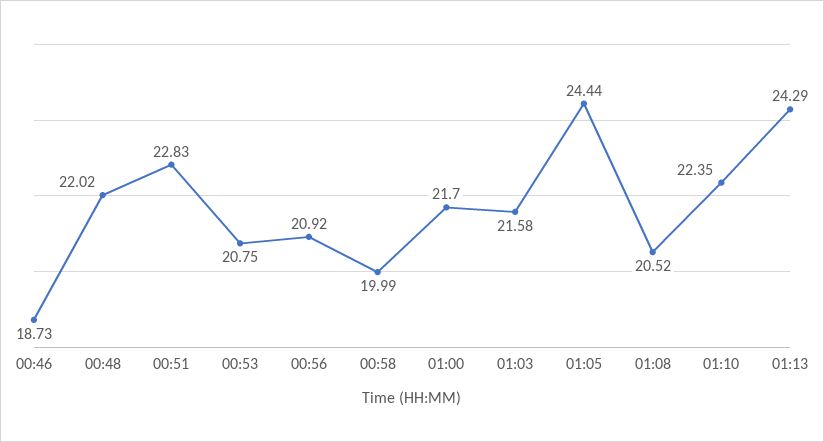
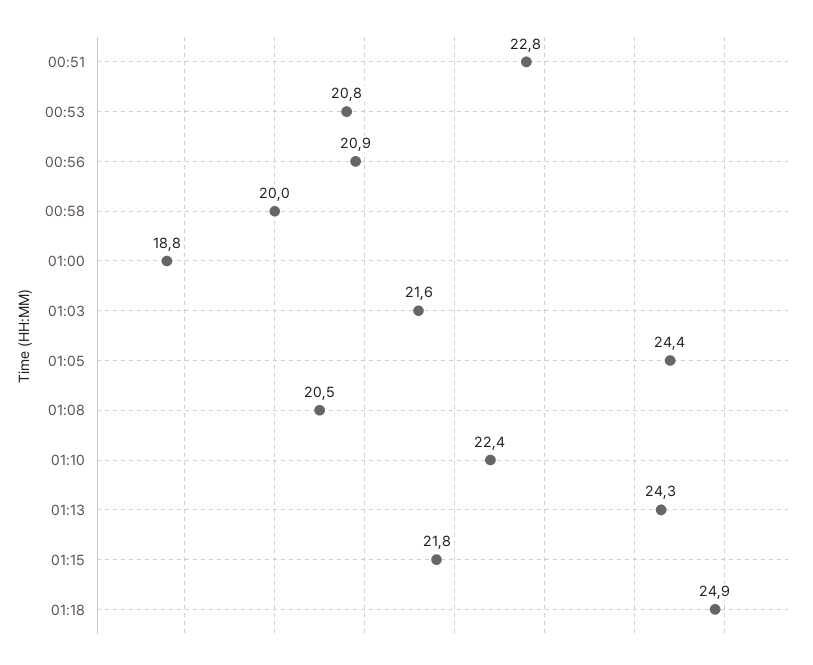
00:46: 18.73 -> none
00:48: 22.02 -> none
01:00: 21.7 -> 18.8
01:15: none -> 21.8
01:18: none -> 24.9

